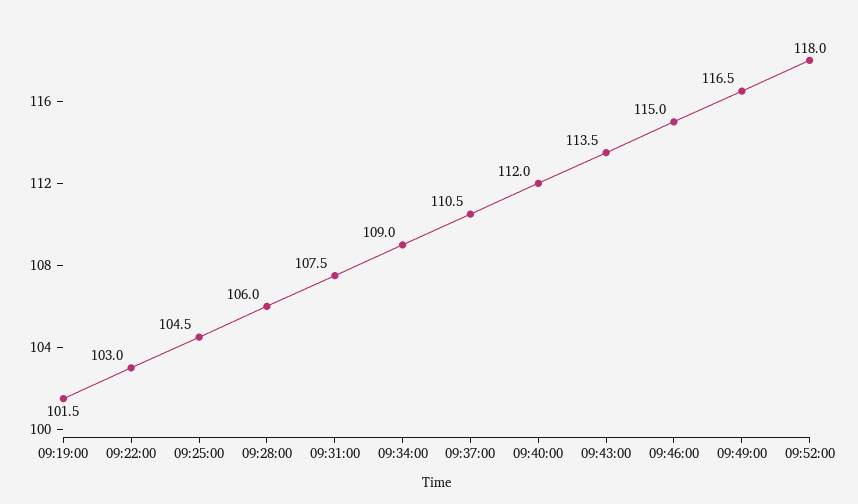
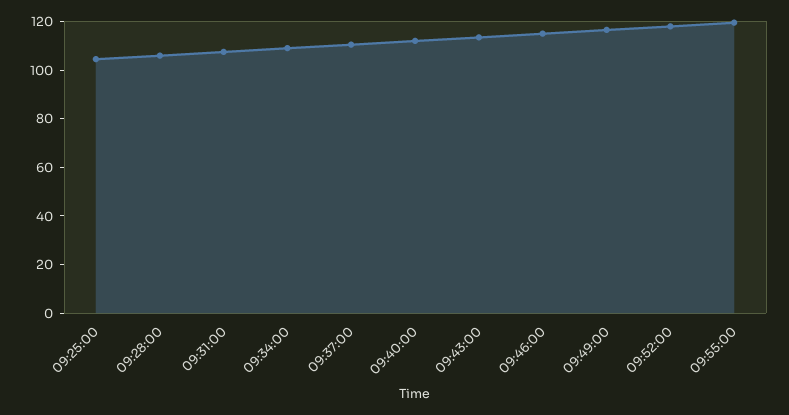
09:19:00: 101.5 -> none
09:22:00: 103 -> none
09:55:00: none -> 120

